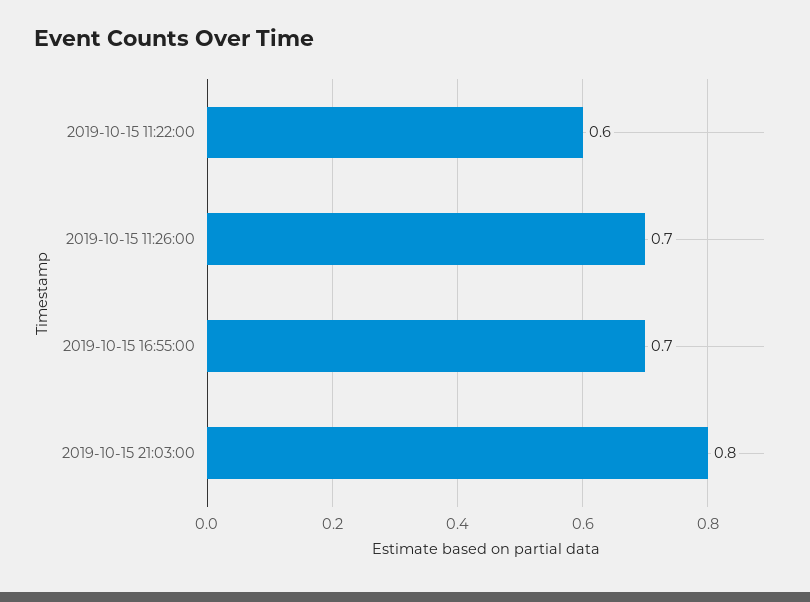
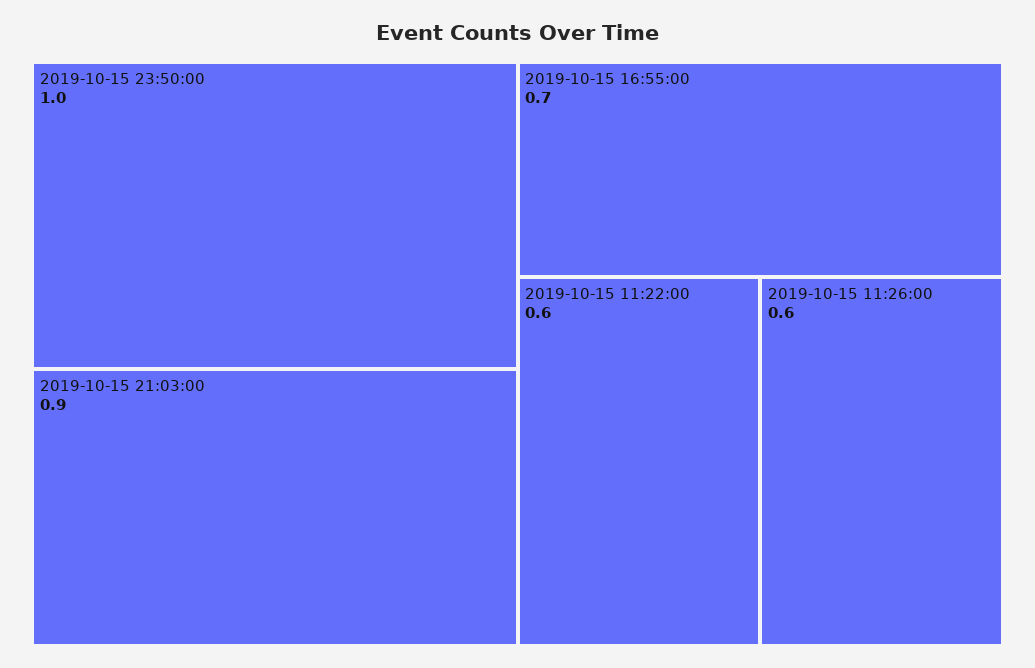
2019-10-15 11:26:00: 0.7 -> 0.6
2019-10-15 21:03:00: 0.8 -> 0.9
2019-10-15 23:50:00: none -> 1

